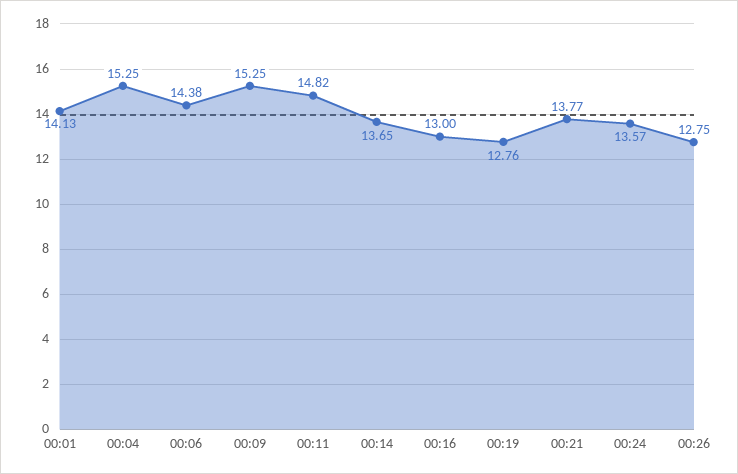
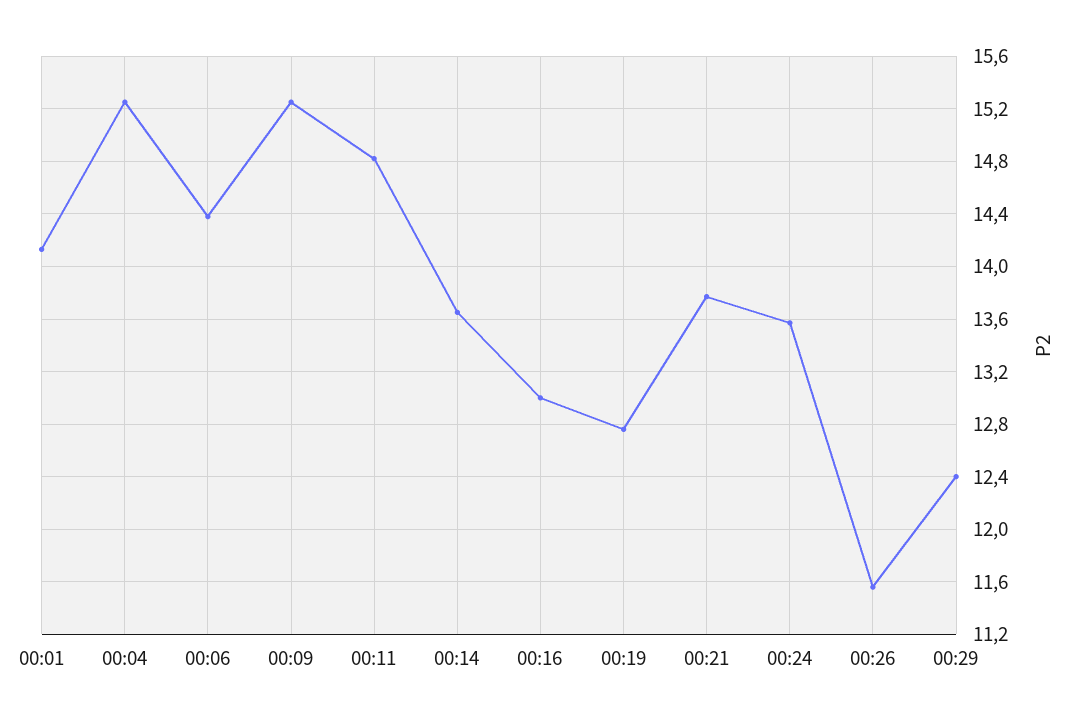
00:26: 12.75 -> 11.55
00:29: none -> 12.4

